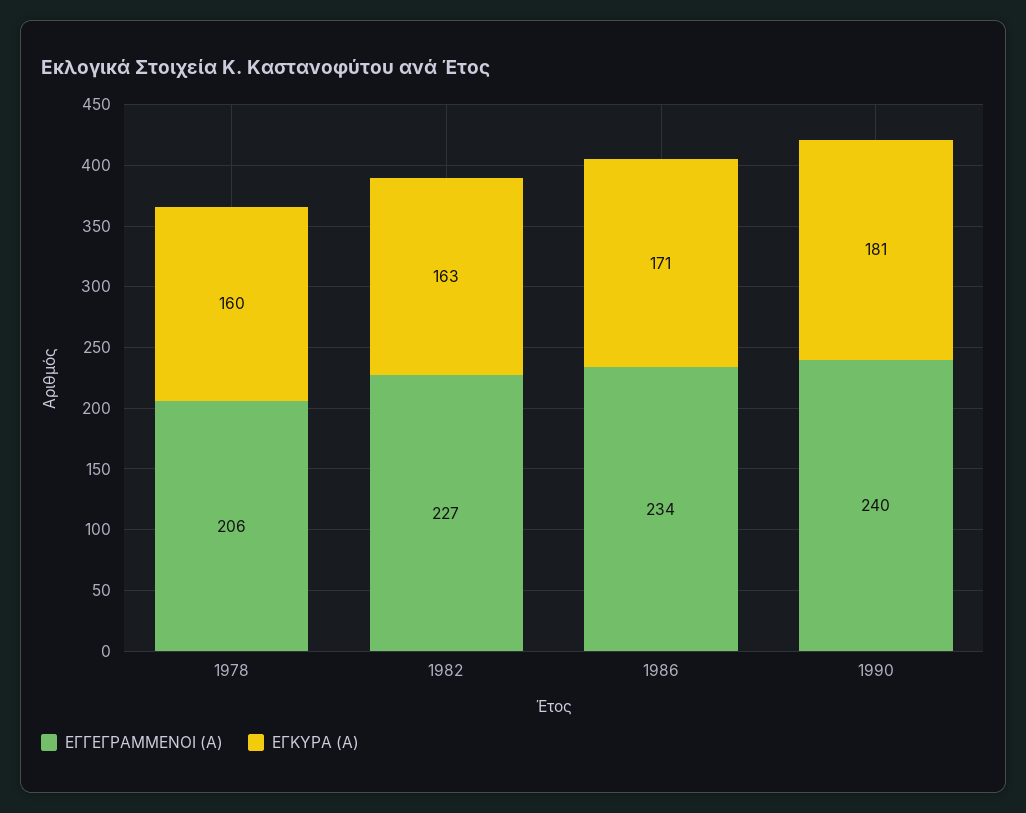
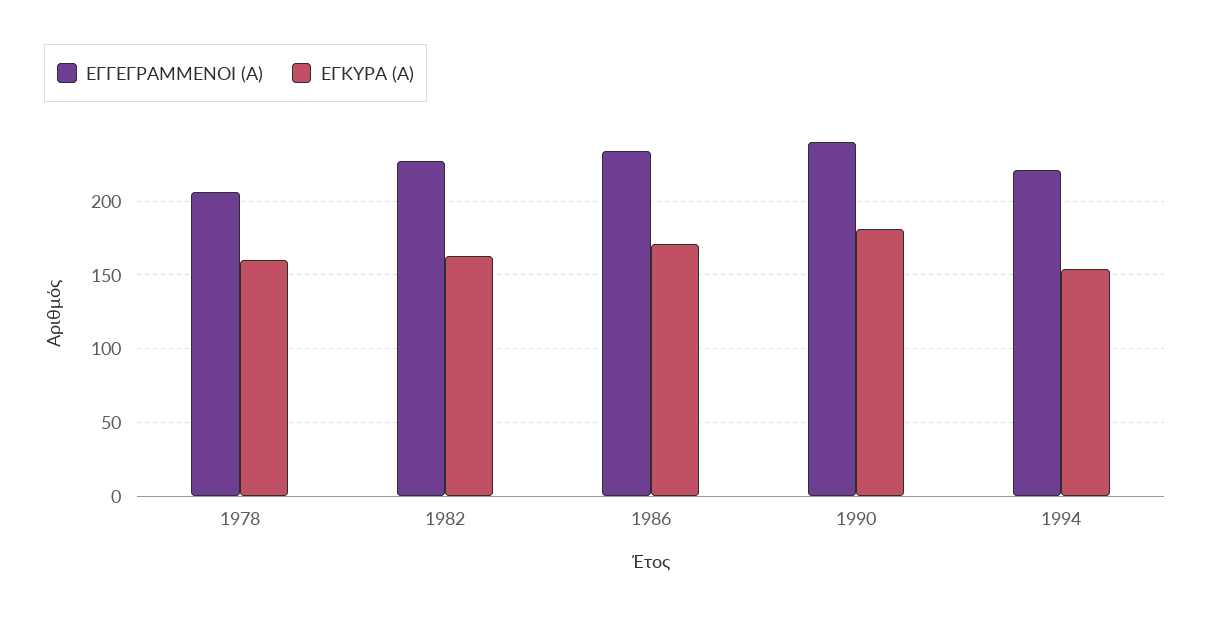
ΕΓΓΕΓΡΑΜΜΕΝΟΙ (Α), 1994: none -> 220
ΕΓΚΥΡΑ (Α), 1994: none -> 155

